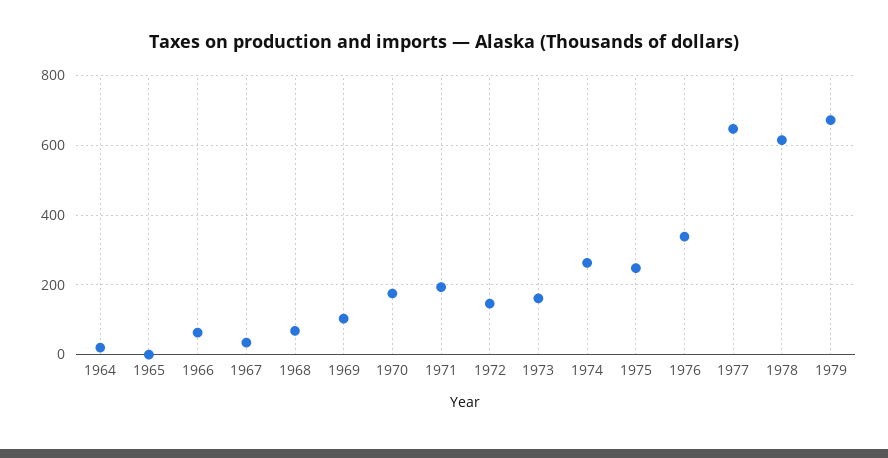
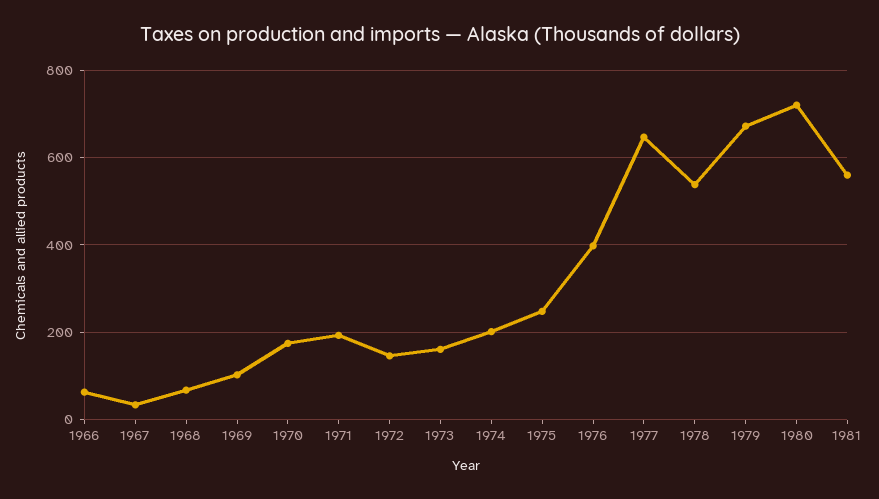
1964: 20 -> none
1965: 0 -> none
1974: 260 -> 200
1976: 340 -> 400
1978: 620 -> 540
1980: none -> 720
1981: none -> 560

